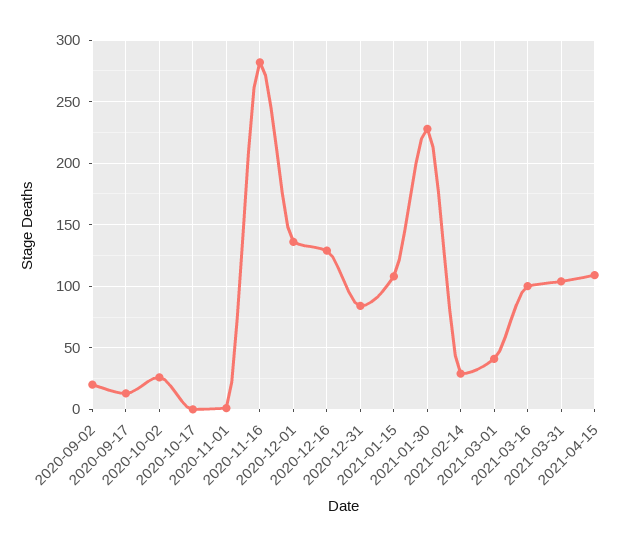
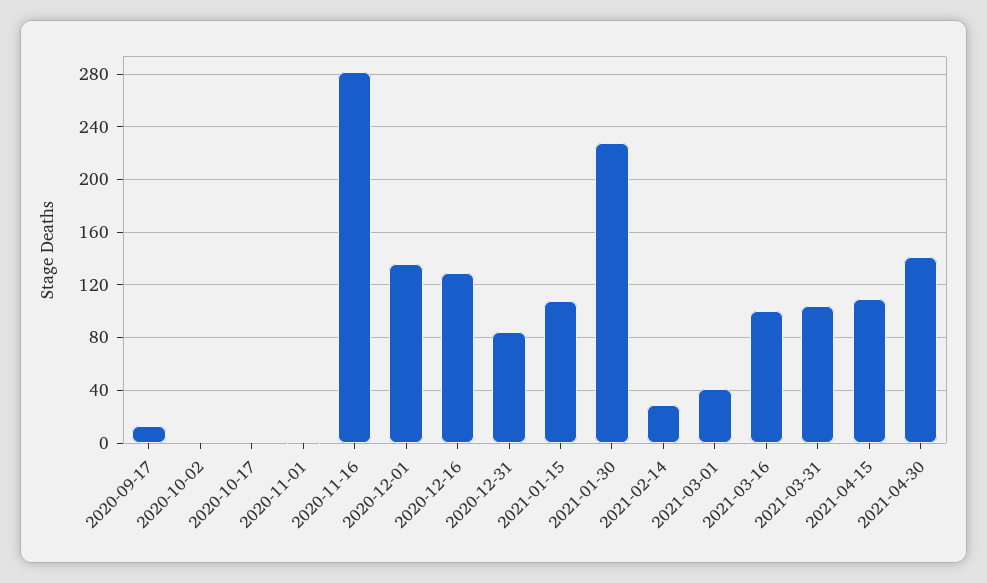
2020-09-02: 20 -> none
2020-10-02: 25 -> 0
2021-04-30: none -> 140

